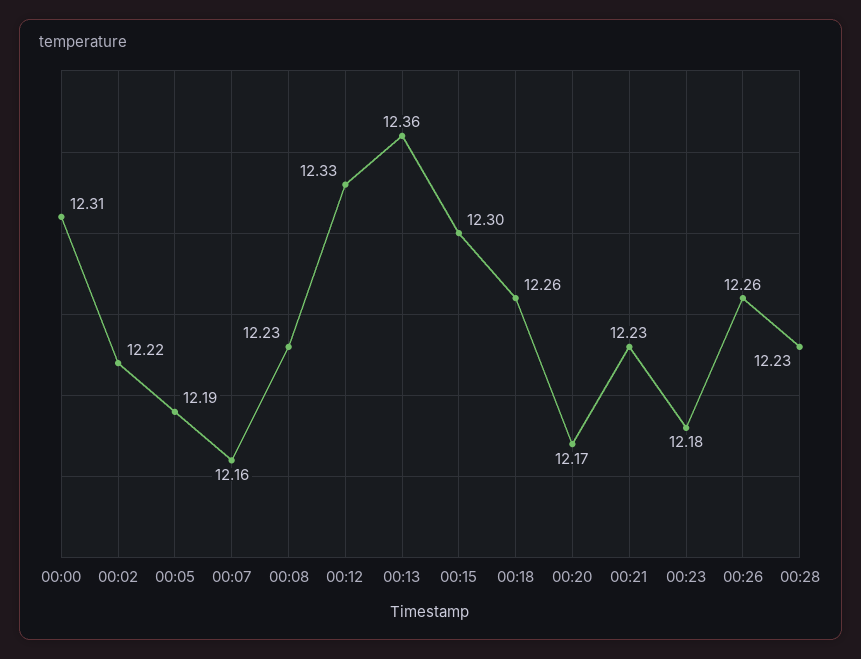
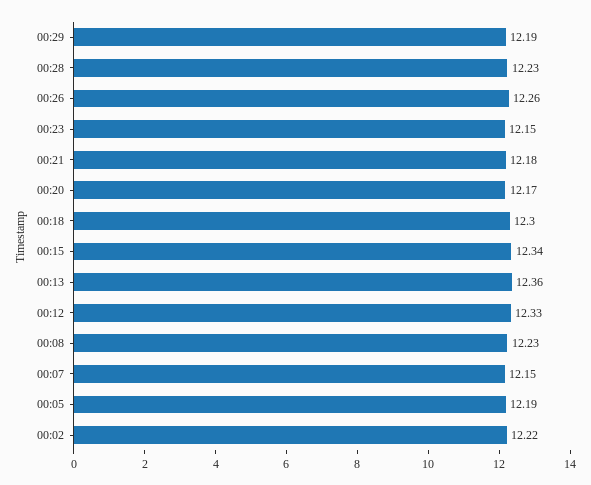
00:00: 12.31 -> none
00:07: 12.16 -> 12.15
00:15: 12.3 -> 12.34
00:18: 12.26 -> 12.3
00:21: 12.23 -> 12.18
00:23: 12.18 -> 12.15
00:29: none -> 12.19

